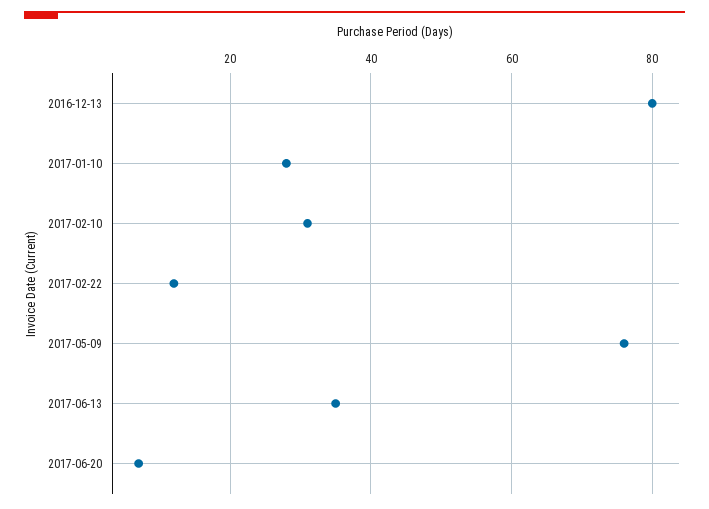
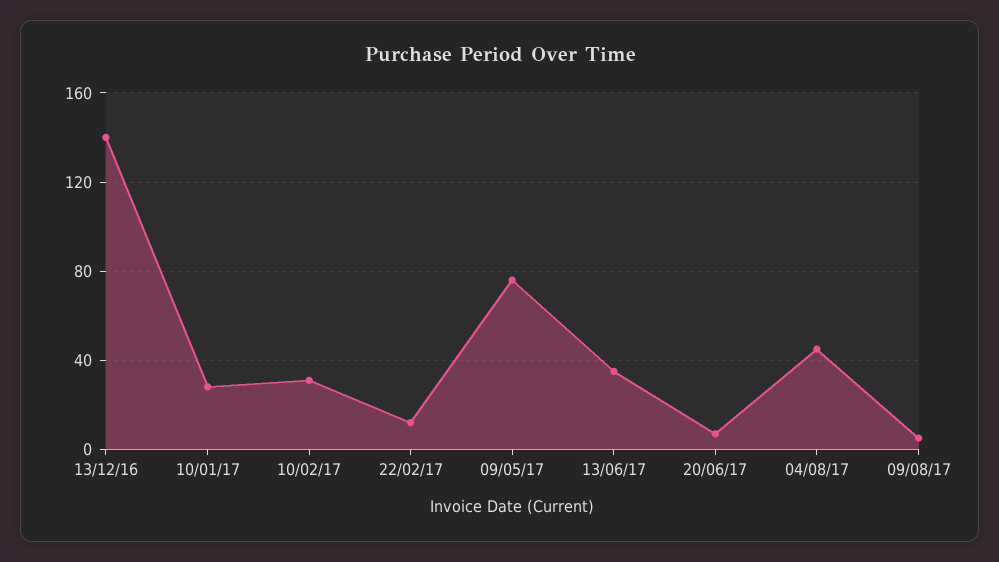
2016-12-13: 80 -> 140
04/08/17: none -> 45
09/08/17: none -> 5

